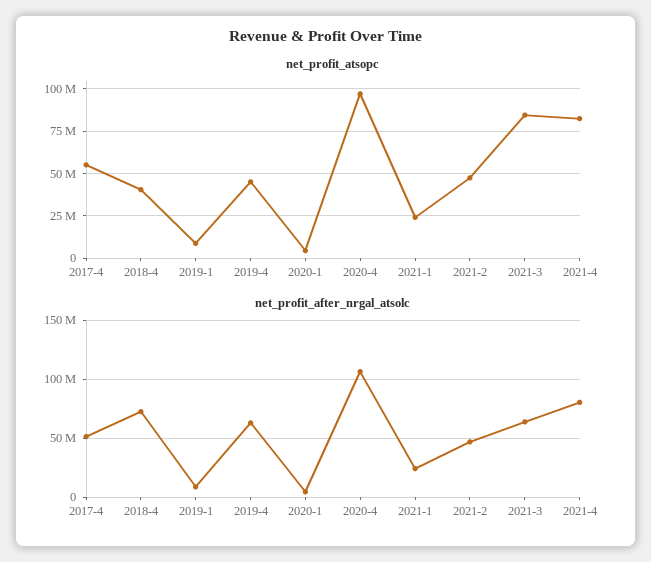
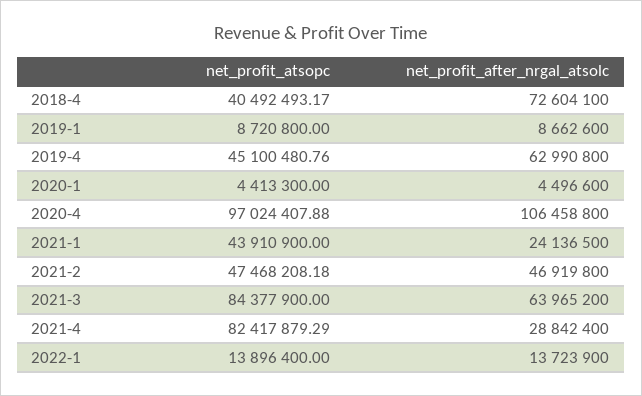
net_profit_atsopc, 2017-4: 55000000 -> none
net_profit_atsopc, 2021-1: 25000000 -> 43910900
net_profit_after_nrgal_atsolc, 2017-4: 50000000 -> none
net_profit_after_nrgal_atsolc, 2021-4: 80000000 -> 28842400
net_profit_atsopc, 2022-1: none -> 13896400
net_profit_after_nrgal_atsolc, 2022-1: none -> 13723900

